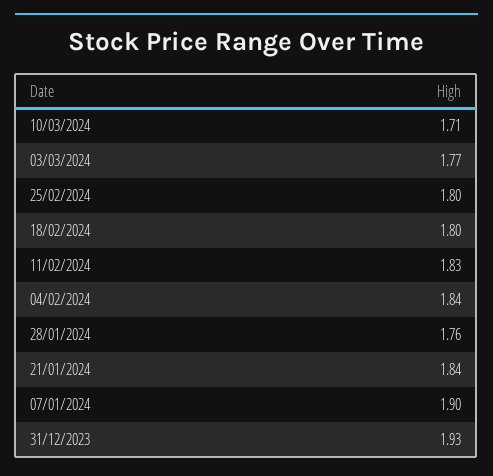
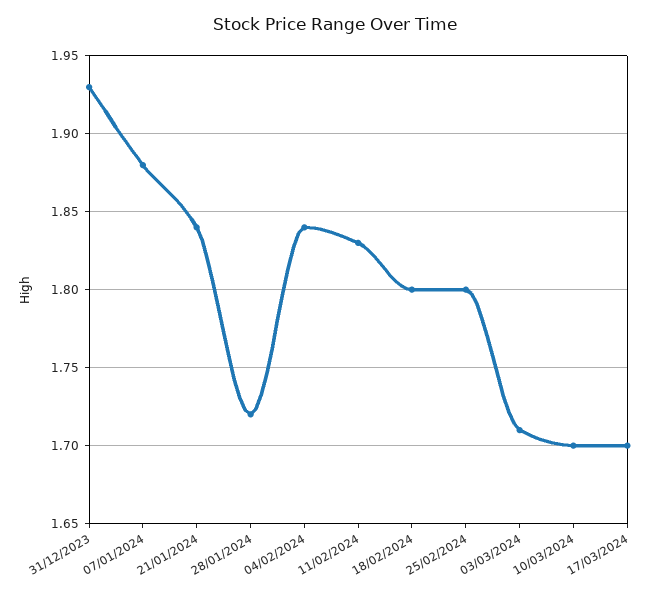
10/03/2024: 1.71 -> 1.7
03/03/2024: 1.77 -> 1.71
28/01/2024: 1.76 -> 1.72
07/01/2024: 1.9 -> 1.88
17/03/2024: none -> 1.7

